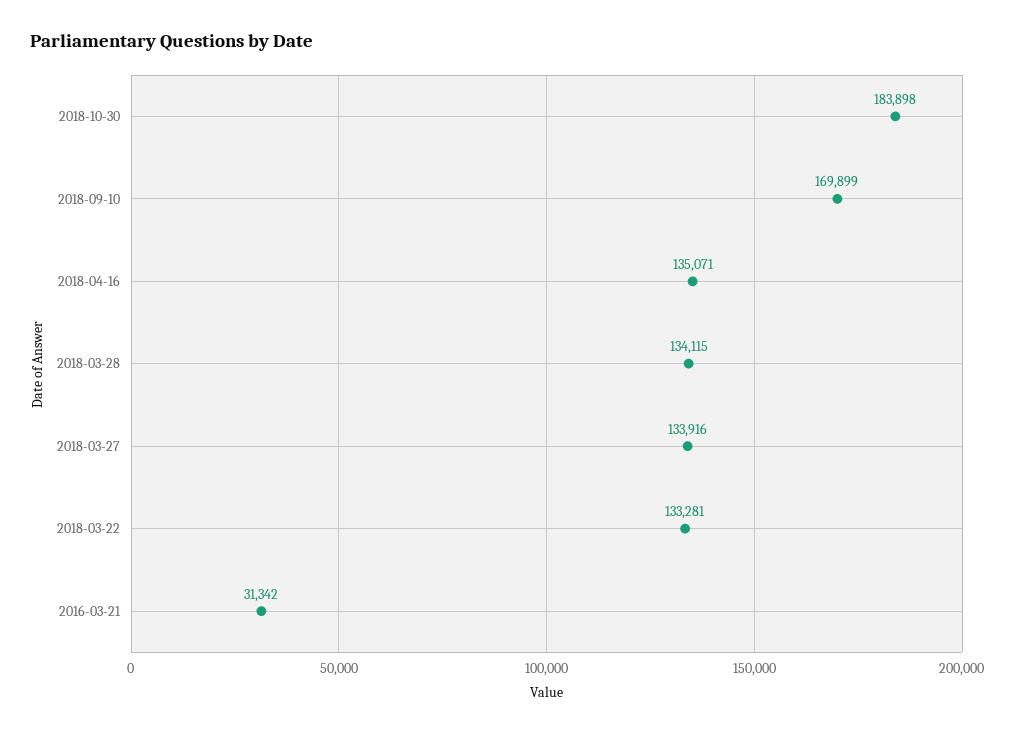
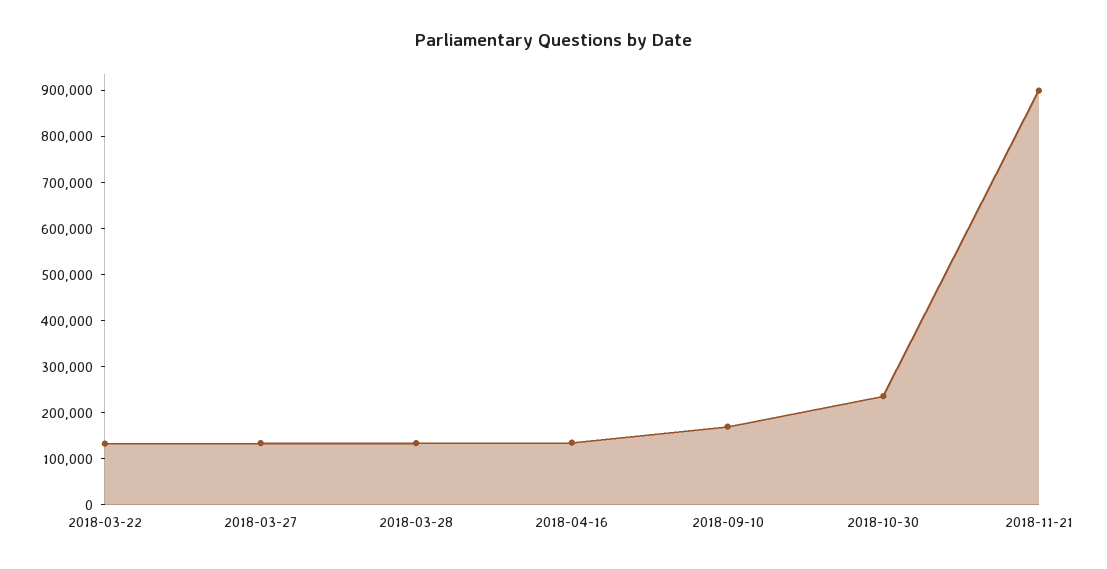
2018-10-30: 183898 -> 240000
2016-03-21: 31342 -> none
2018-11-21: none -> 900000

